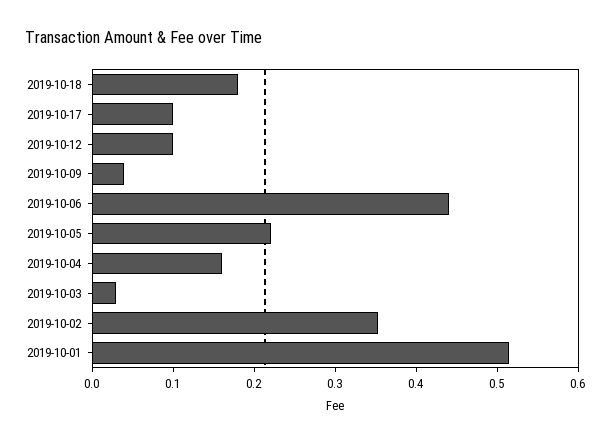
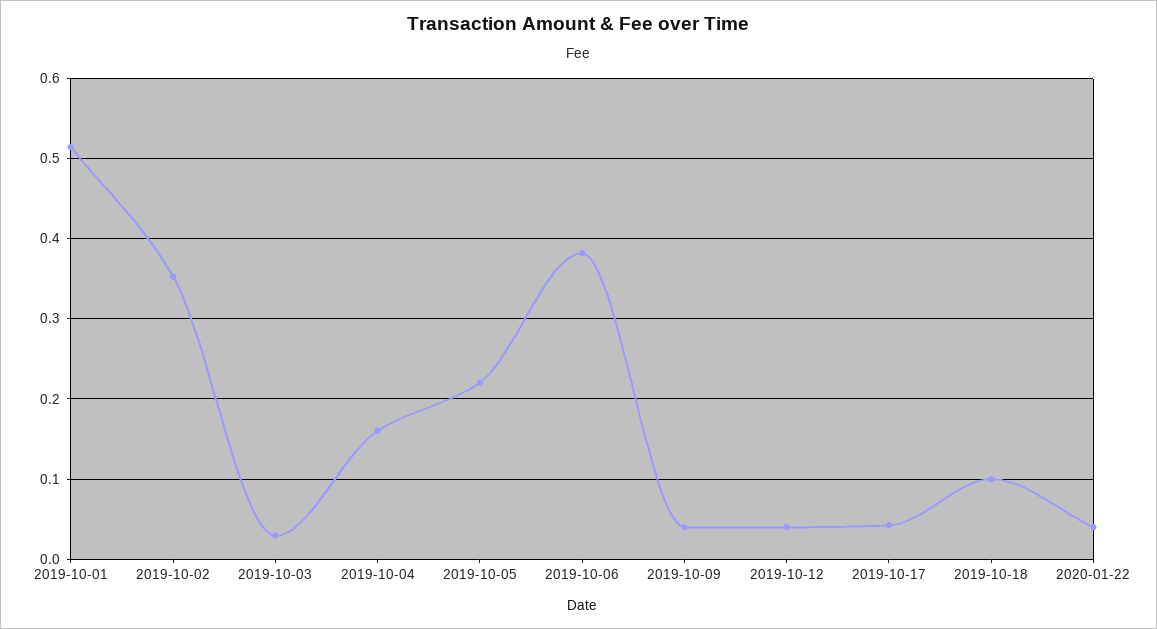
2019-10-18: 0.18 -> 0.1
2019-10-17: 0.1 -> 0.04
2019-10-12: 0.1 -> 0.04
2019-10-06: 0.44 -> 0.38
2020-01-22: none -> 0.04

